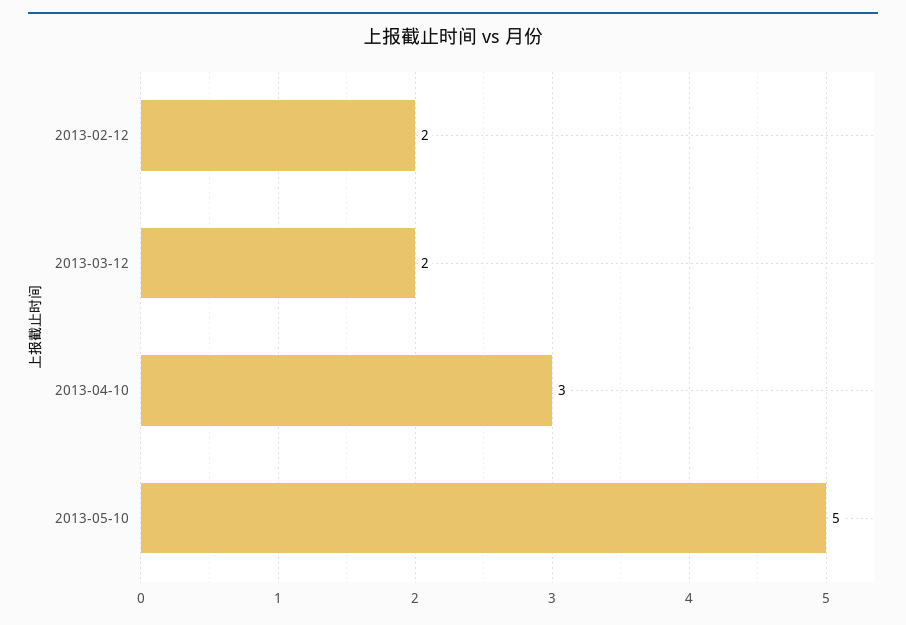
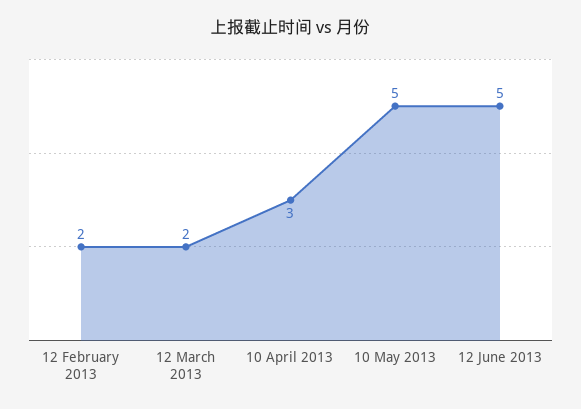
12 June 2013: none -> 5

